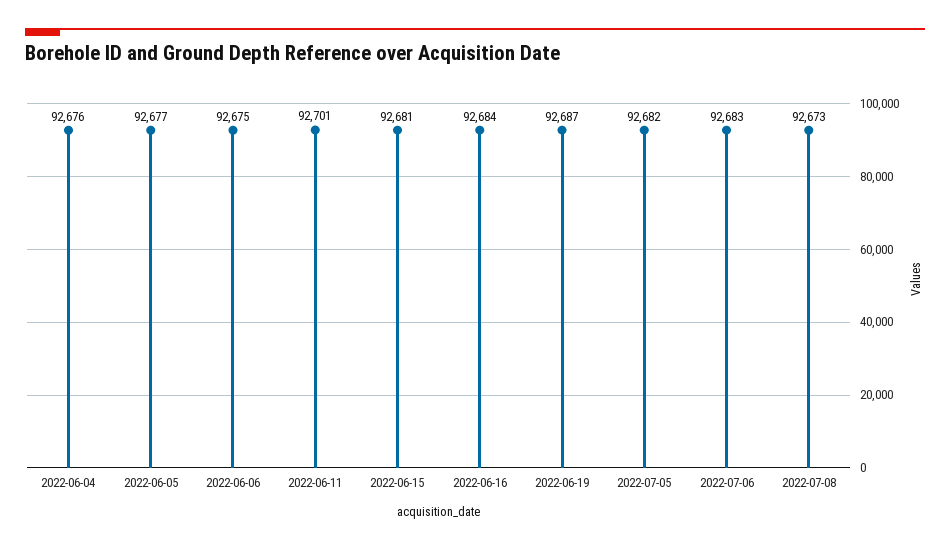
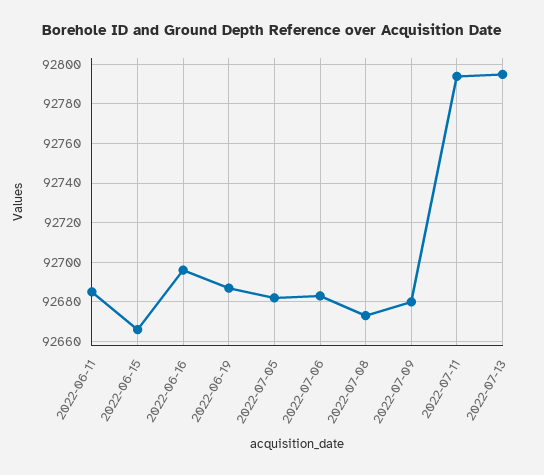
2022-06-04: 92676 -> none
2022-06-05: 92677 -> none
2022-06-06: 92675 -> none
2022-06-11: 92701 -> 92685
2022-06-15: 92681 -> 92665
2022-06-16: 92684 -> 92695
2022-07-09: none -> 92680
2022-07-11: none -> 92795
2022-07-13: none -> 92795

